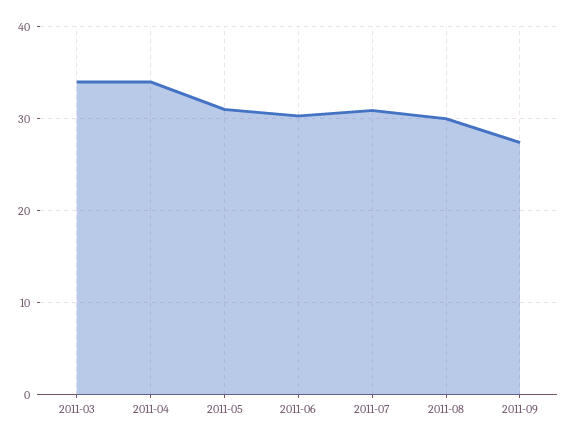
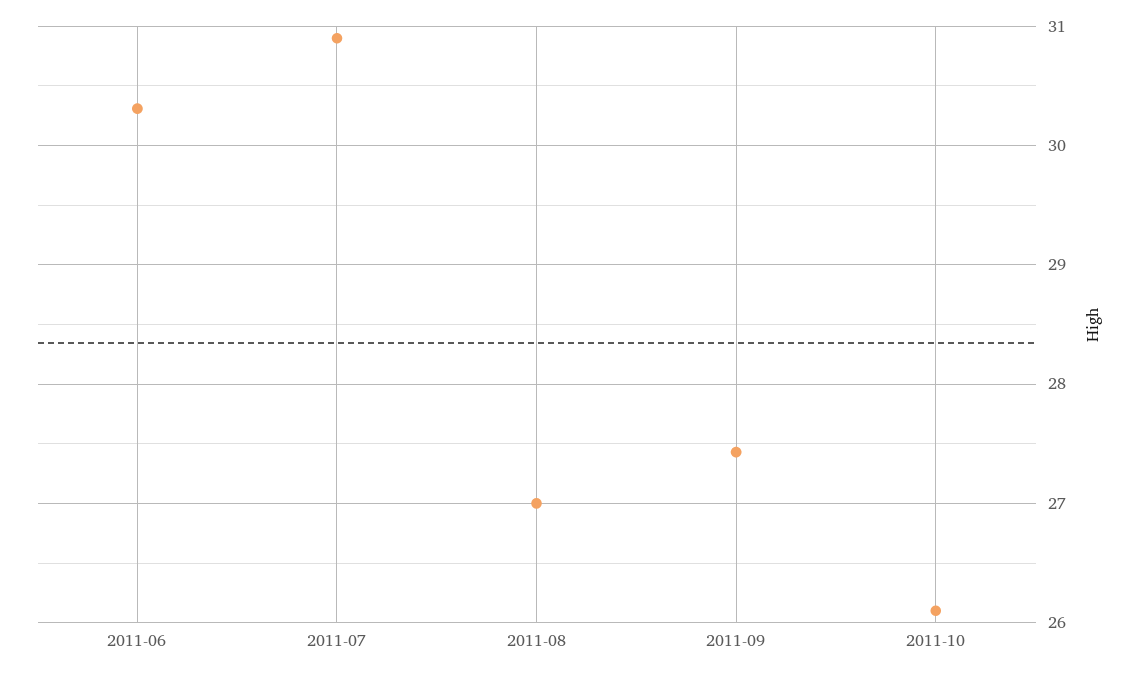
2011-03: 34 -> none
2011-04: 34 -> none
2011-05: 31 -> none
2011-08: 30 -> 27
2011-10: none -> 26.1

